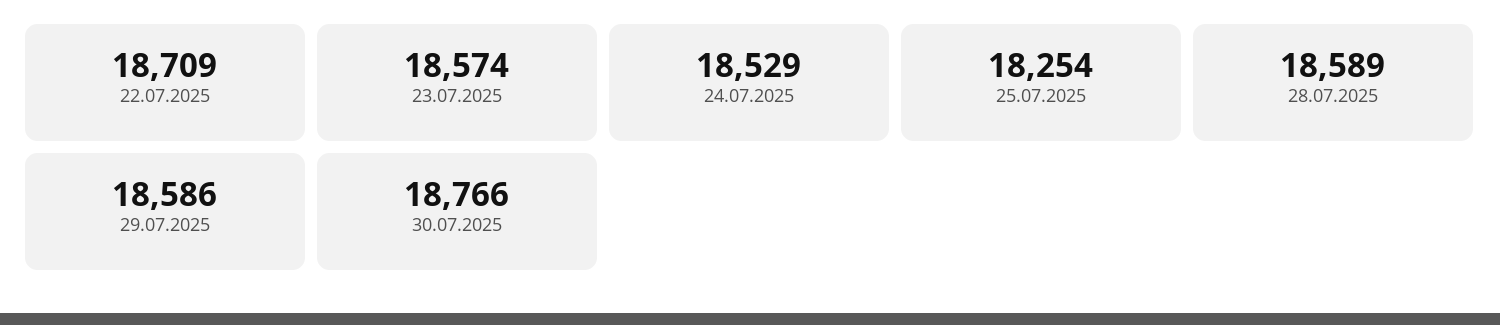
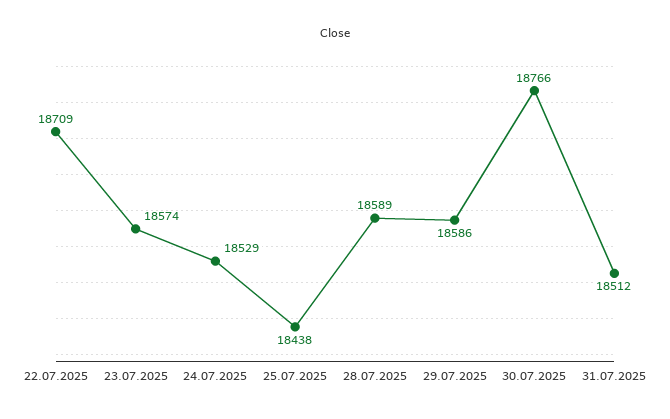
25.07.2025: 18254 -> 18438
31.07.2025: none -> 18512

